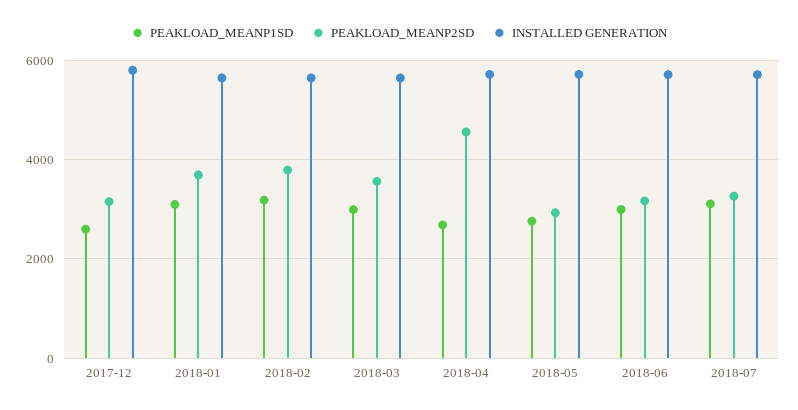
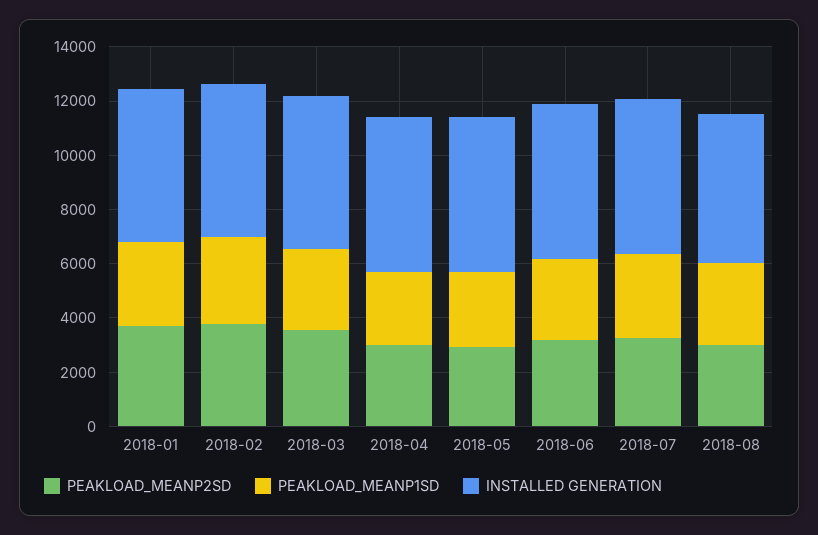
PEAKLOAD_MEANP1SD, 2017-12: 2600 -> none
PEAKLOAD_MEANP2SD, 2017-12: 3200 -> none
INSTALLED GENERATION, 2017-12: 5800 -> none
PEAKLOAD_MEANP2SD, 2018-04: 4600 -> 3000
PEAKLOAD_MEANP2SD, 2018-08: none -> 3000
PEAKLOAD_MEANP1SD, 2018-08: none -> 3000
INSTALLED GENERATION, 2018-08: none -> 5500

